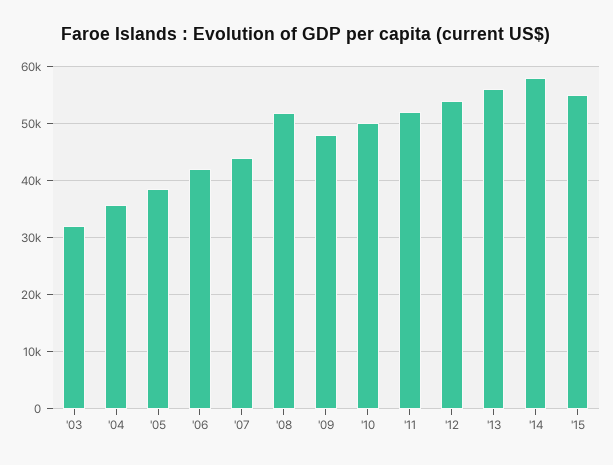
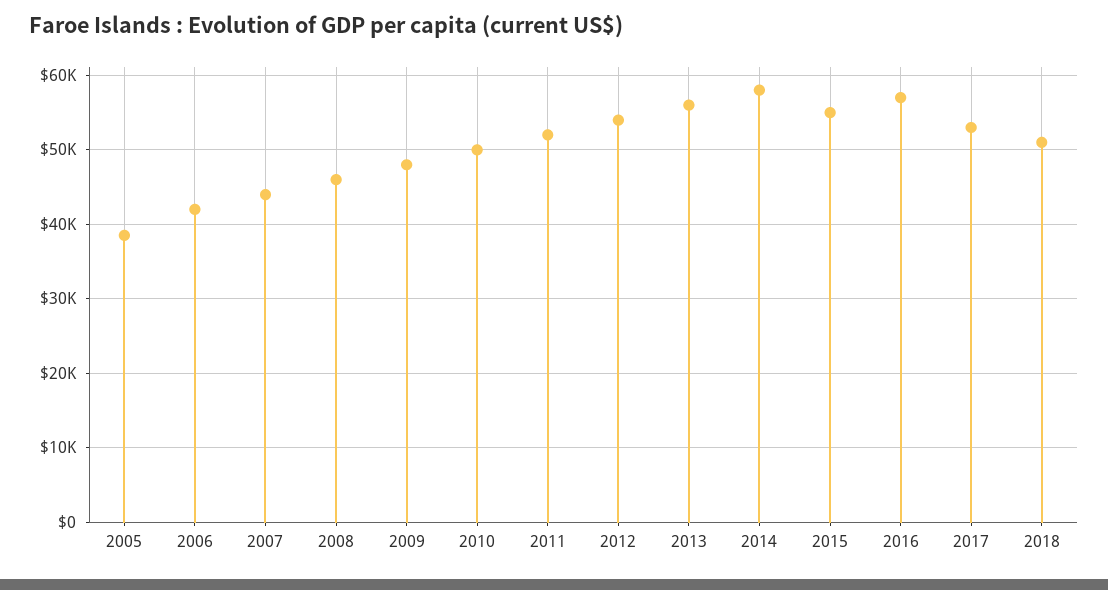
'03: 32000 -> none
'04: 36000 -> none
'08: 52000 -> 46000
2016: none -> 57000
2017: none -> 53000
2018: none -> 51000

